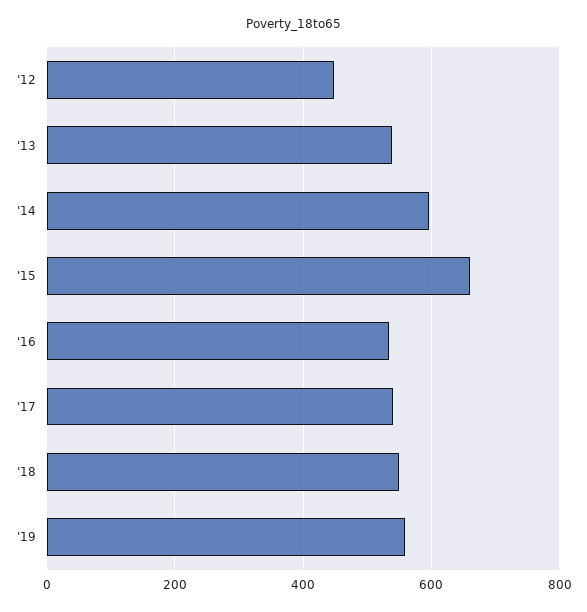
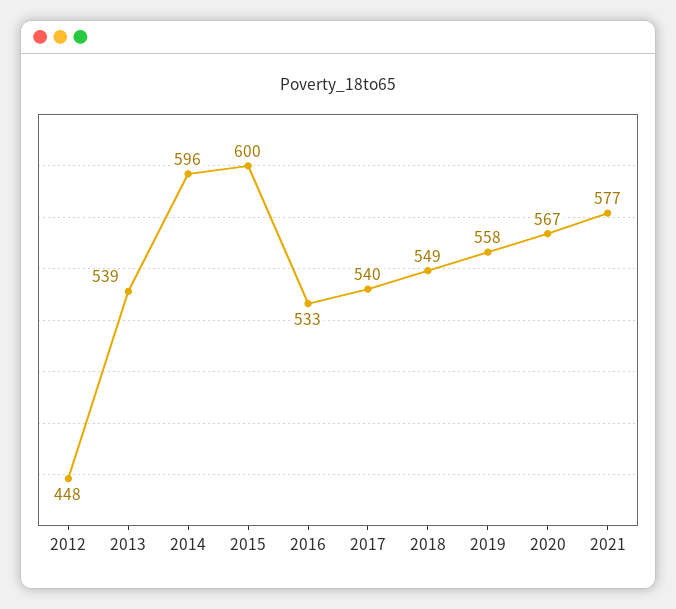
'15: 660 -> 600
2020: none -> 567
2021: none -> 577

